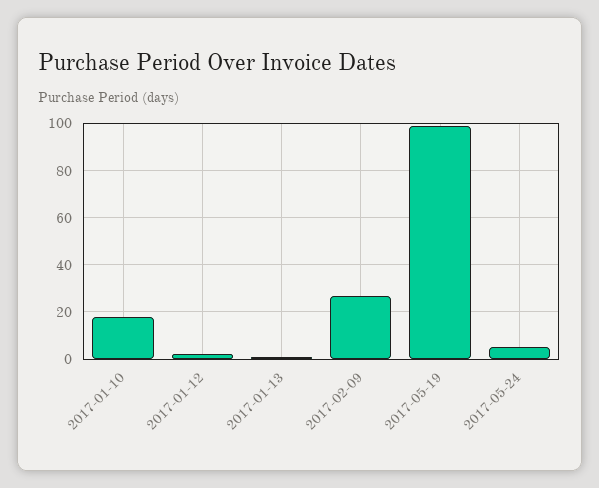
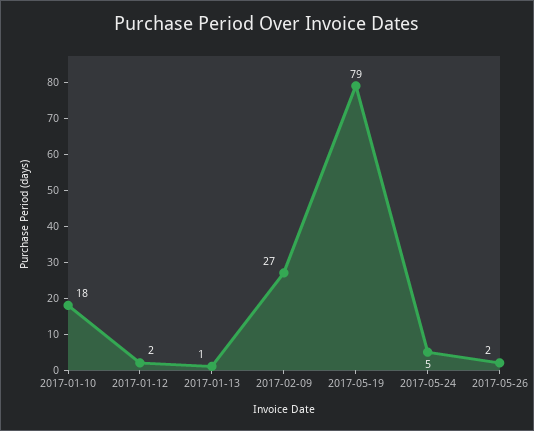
2017-05-19: 100 -> 79
2017-05-26: none -> 2

